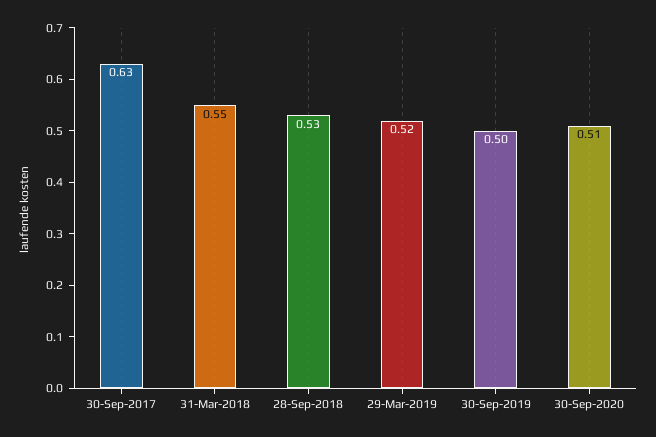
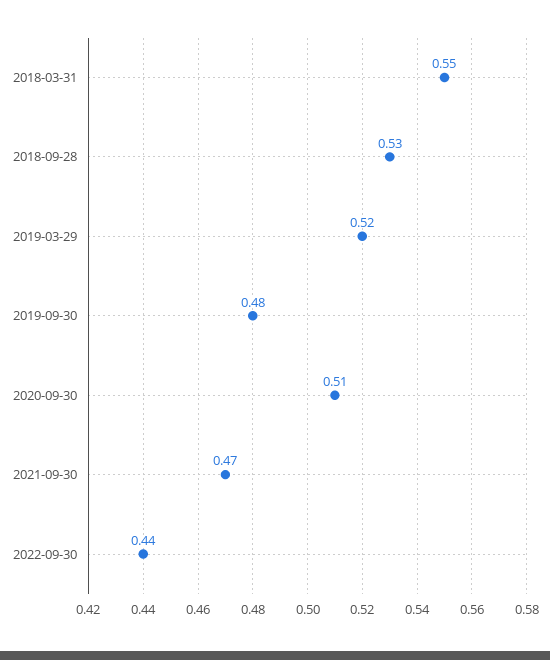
30-Sep-2017: 0.63 -> none
30-Sep-2019: 0.5 -> 0.48
2021-09-30: none -> 0.47
2022-09-30: none -> 0.44

